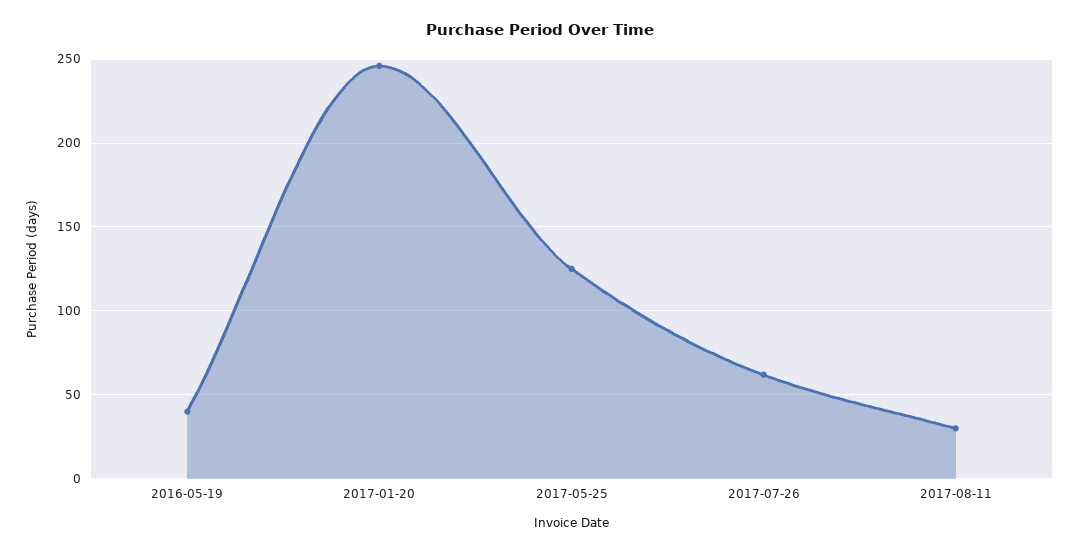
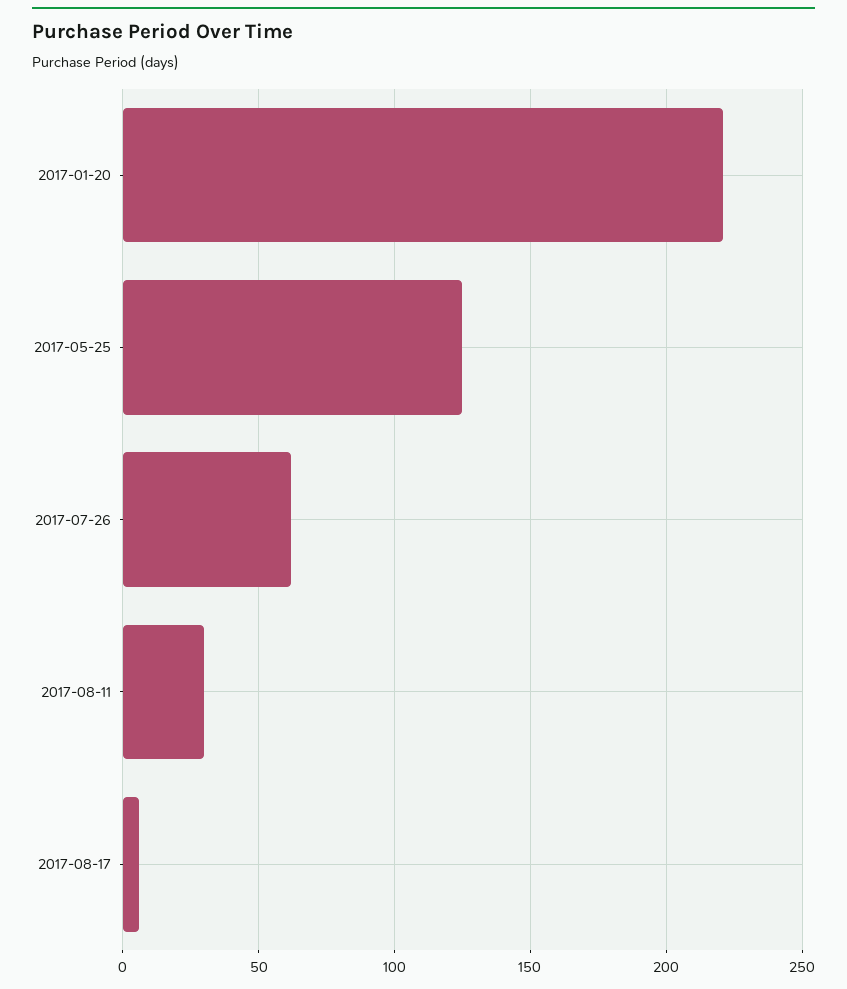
2016-05-19: 40 -> none
2017-01-20: 245 -> 220
2017-08-17: none -> 5

